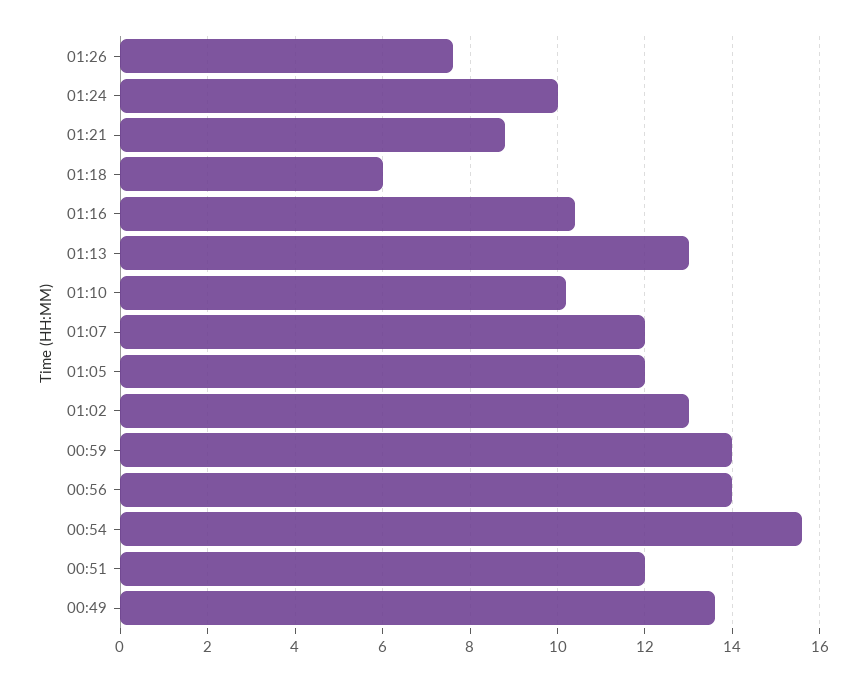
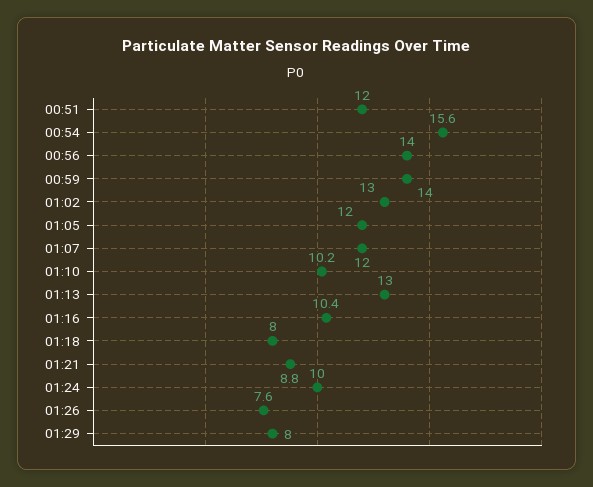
01:18: 6 -> 8
00:49: 13.5 -> none
01:29: none -> 8

